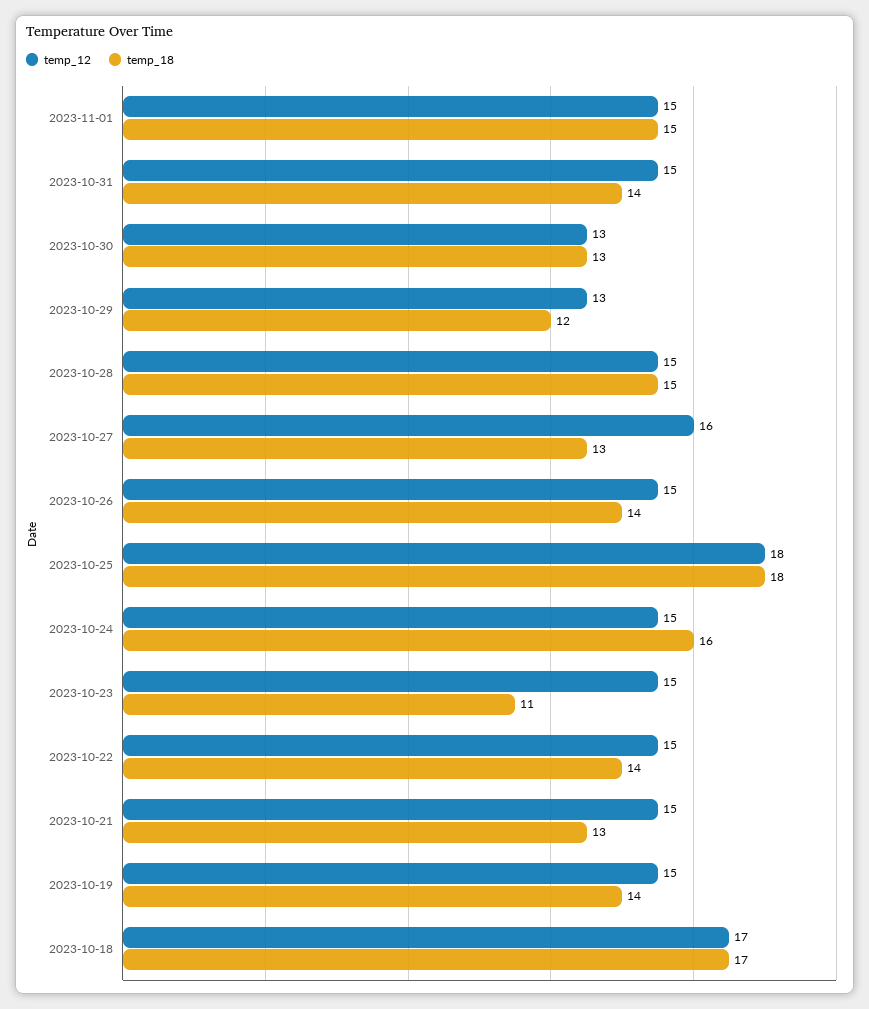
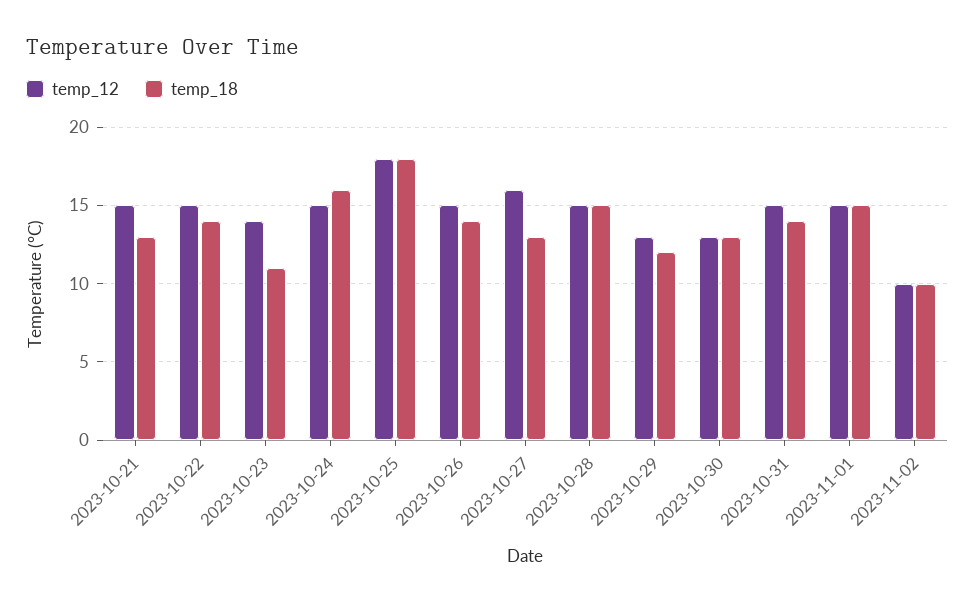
temp_12, 2023-10-23: 15 -> 14
temp_12, 2023-10-19: 15 -> none
temp_18, 2023-10-19: 14 -> none
temp_12, 2023-10-18: 17 -> none
temp_18, 2023-10-18: 17 -> none
temp_12, 2023-11-02: none -> 10
temp_18, 2023-11-02: none -> 10

